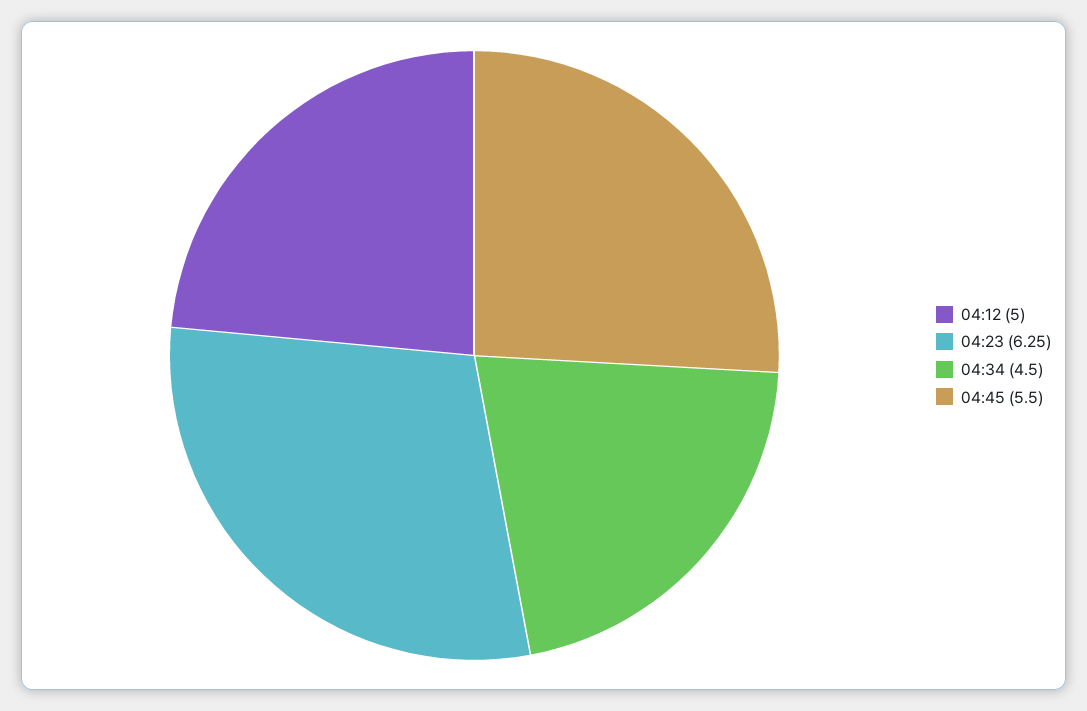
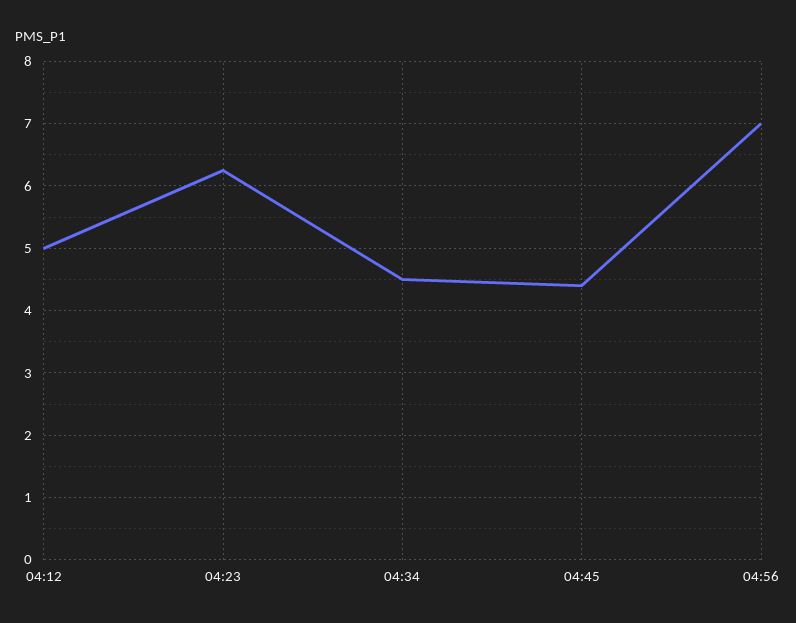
04:45: 5.5 -> 4.4
04:56: none -> 7

